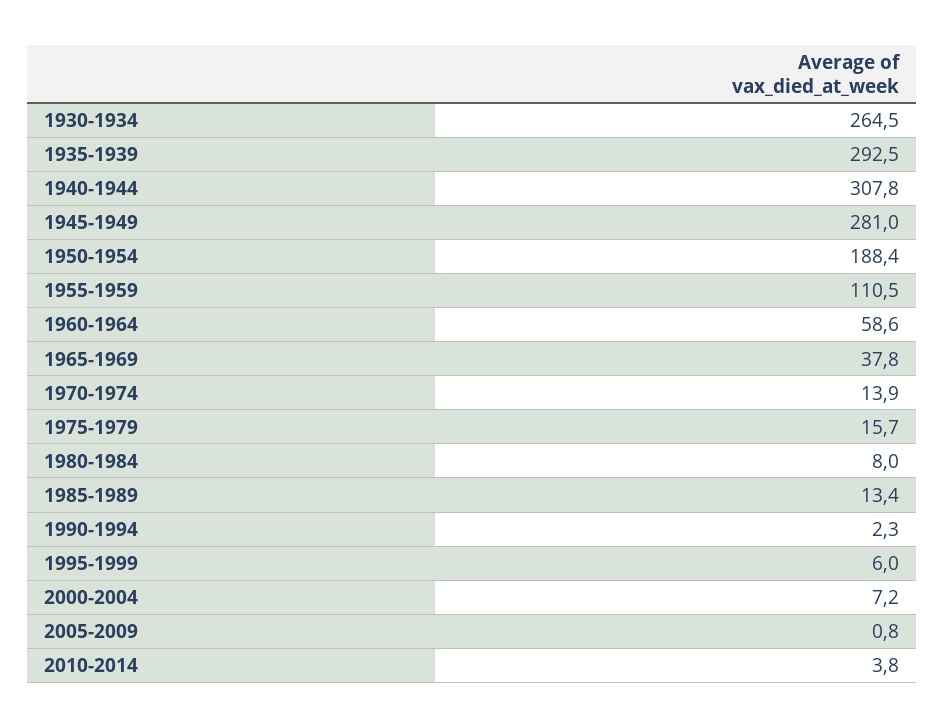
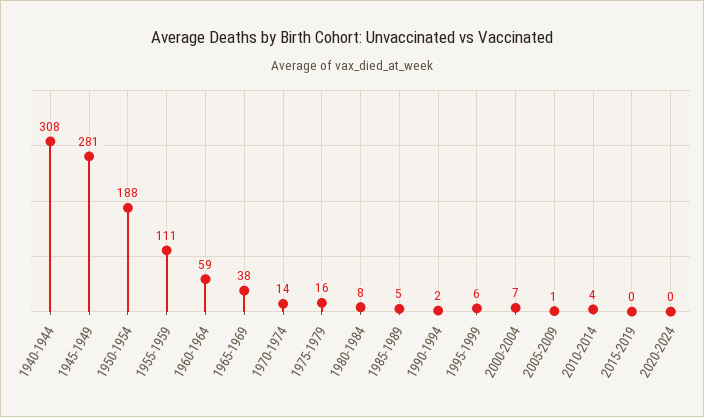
1930-1934: 264.5 -> none
1935-1939: 292.5 -> none
1985-1989: 13.4 -> 5
2015-2019: none -> 0
2020-2024: none -> 0

